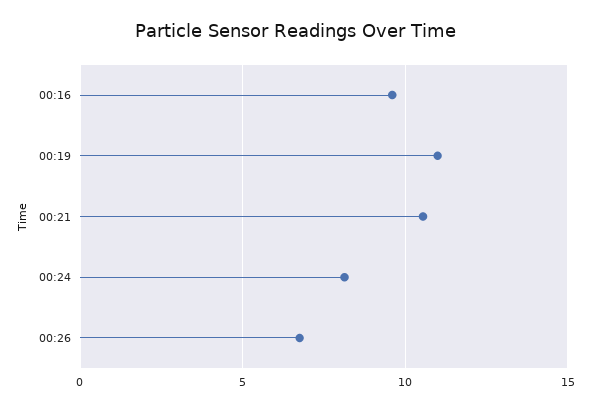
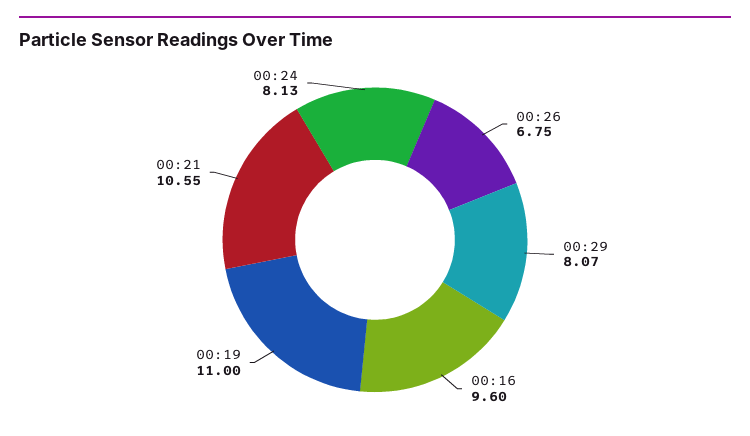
00:29: none -> 8.07

